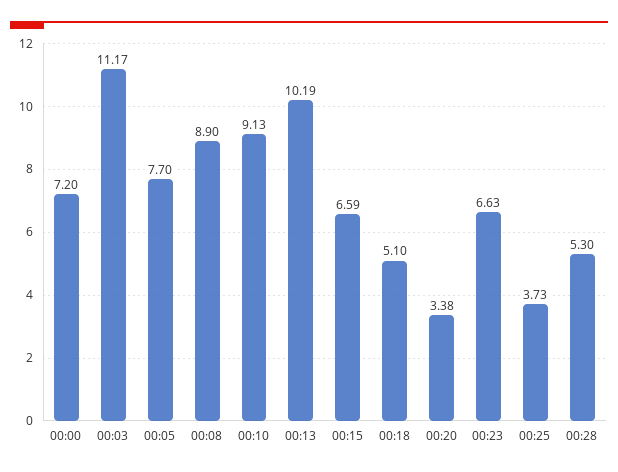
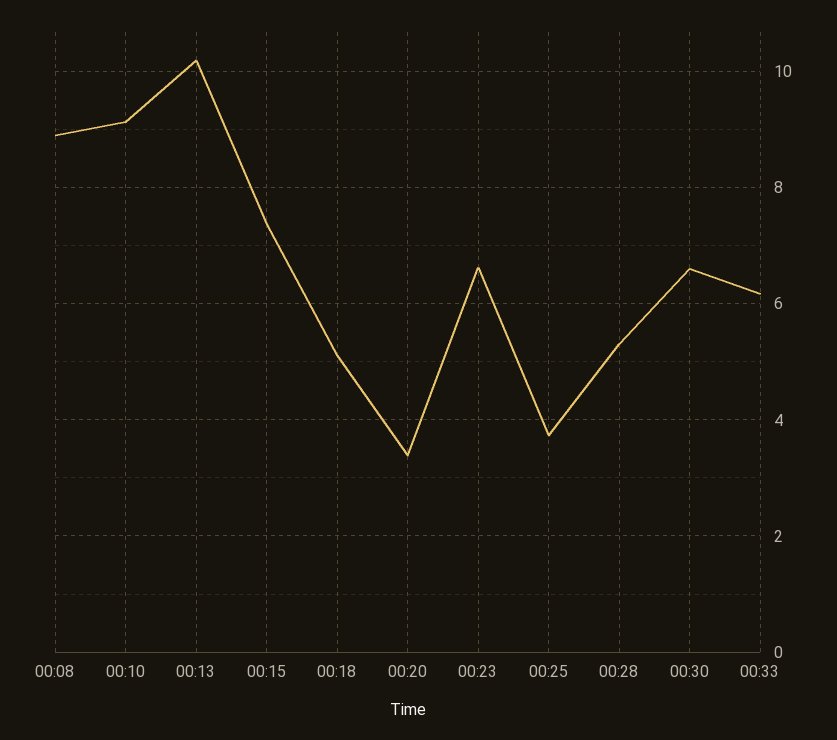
00:00: 7.2 -> none
00:03: 11.17 -> none
00:05: 7.7 -> none
00:15: 6.59 -> 7.4
00:30: none -> 6.6
00:33: none -> 6.2

